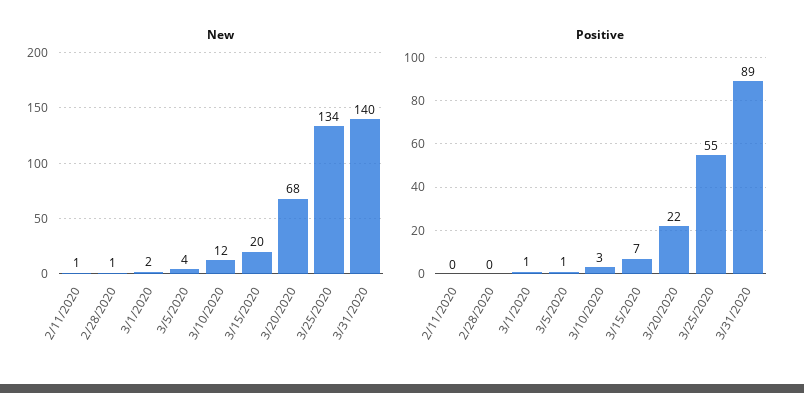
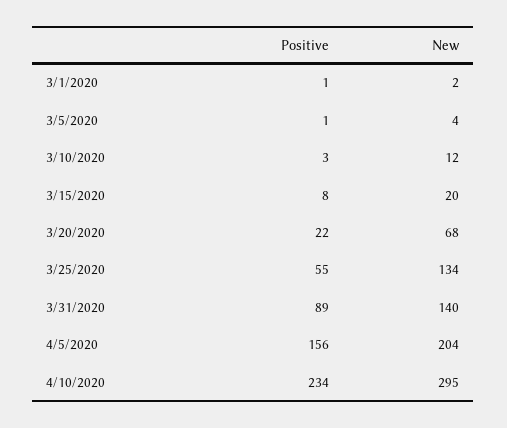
New, 2/11/2020: 1 -> none
New, 2/28/2020: 1 -> none
Positive, 2/11/2020: 0 -> none
Positive, 2/28/2020: 0 -> none
Positive, 3/15/2020: 7 -> 8
Positive, 4/5/2020: none -> 156
New, 4/5/2020: none -> 204
Positive, 4/10/2020: none -> 234
New, 4/10/2020: none -> 295

